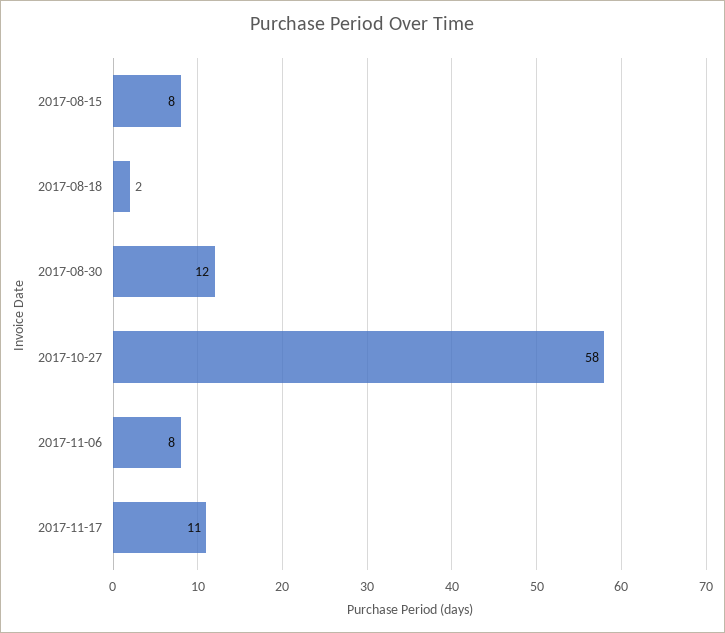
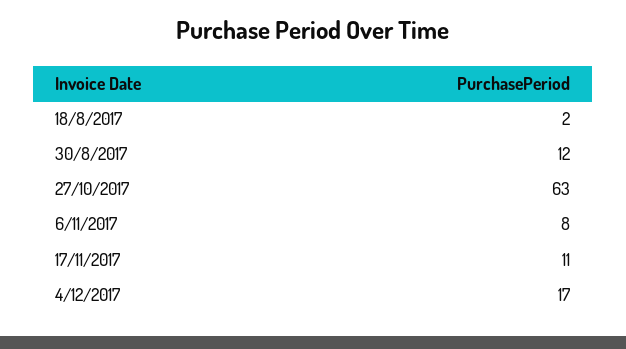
2017-08-15: 8 -> none
2017-10-27: 58 -> 63
4/12/2017: none -> 17

